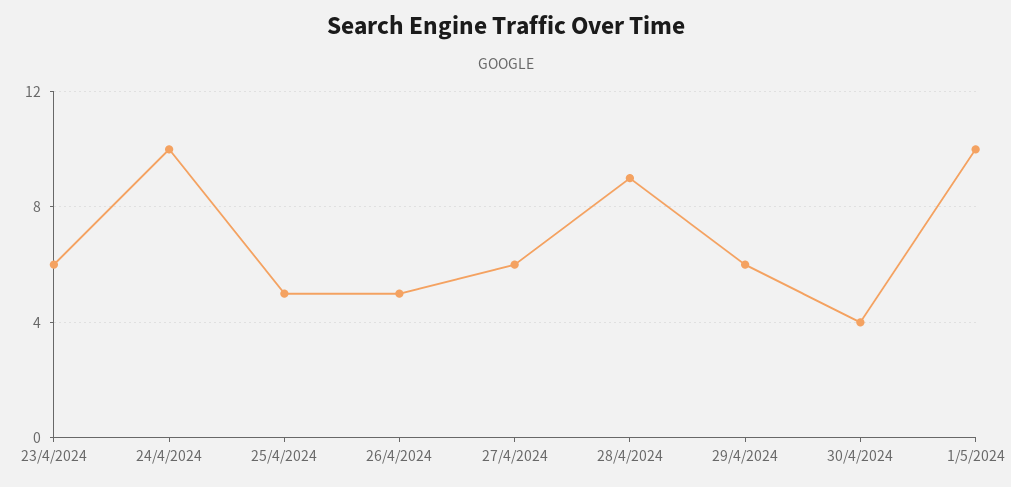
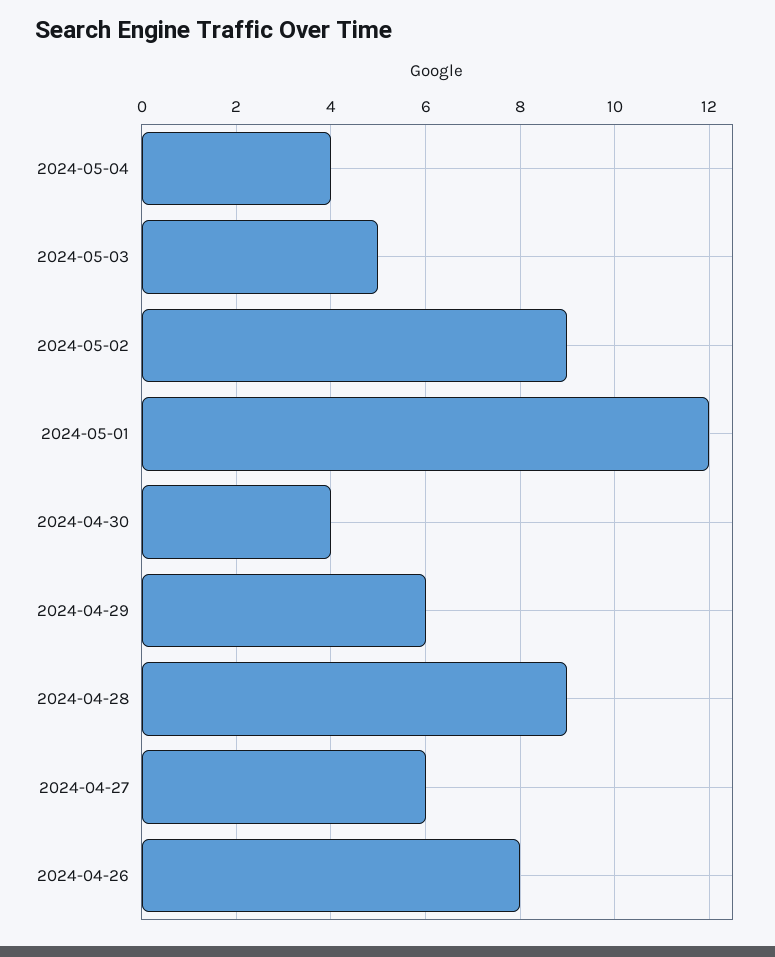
23/4/2024: 6 -> none
24/4/2024: 10 -> none
25/4/2024: 5 -> none
26/4/2024: 5 -> 8
1/5/2024: 10 -> 12
2024-05-04: none -> 4
2024-05-03: none -> 5
2024-05-02: none -> 9

